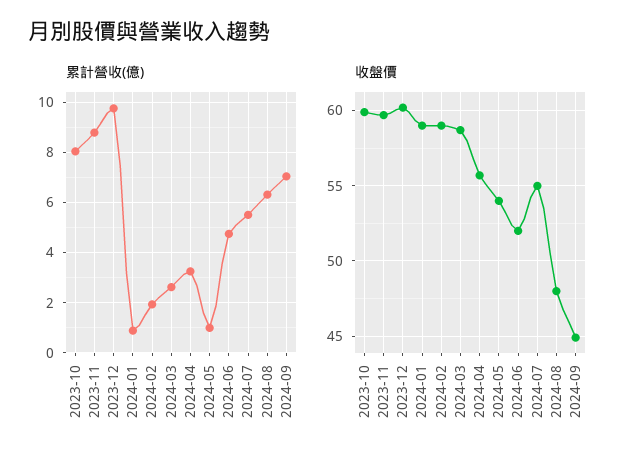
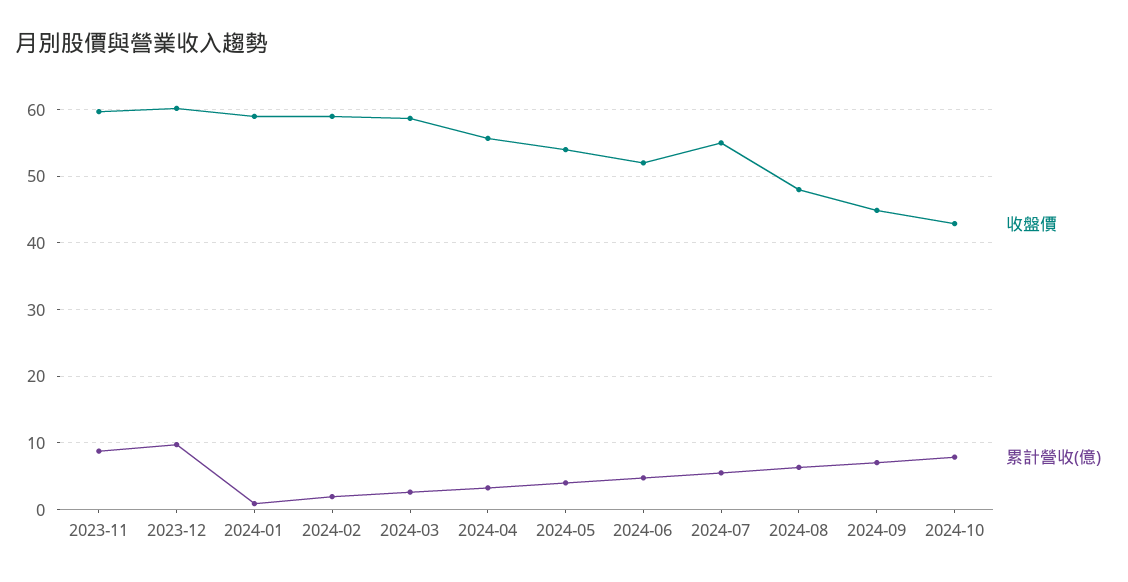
累計營收(億), 2023-10: 8 -> none
累計營收(億), 2024-05: 1 -> 4
收盤價, 2023-10: 60 -> none
收盤價, 2024-10: none -> 43
累計營收(億), 2024-10: none -> 8

